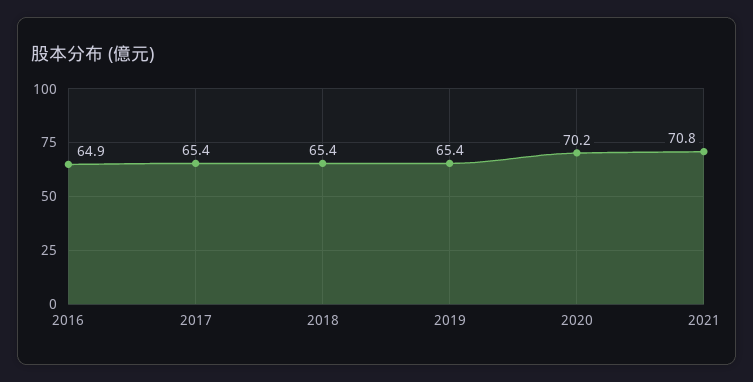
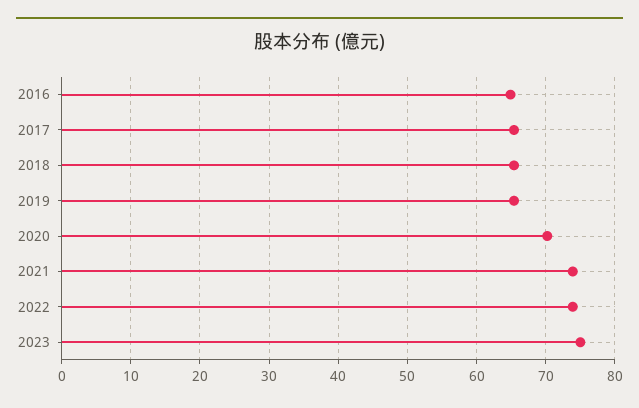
2021: 70.8 -> 74
2022: none -> 74
2023: none -> 75

